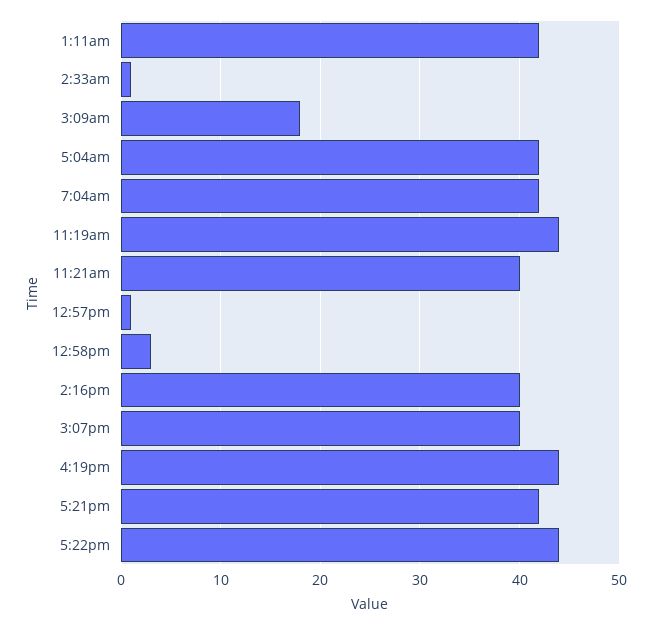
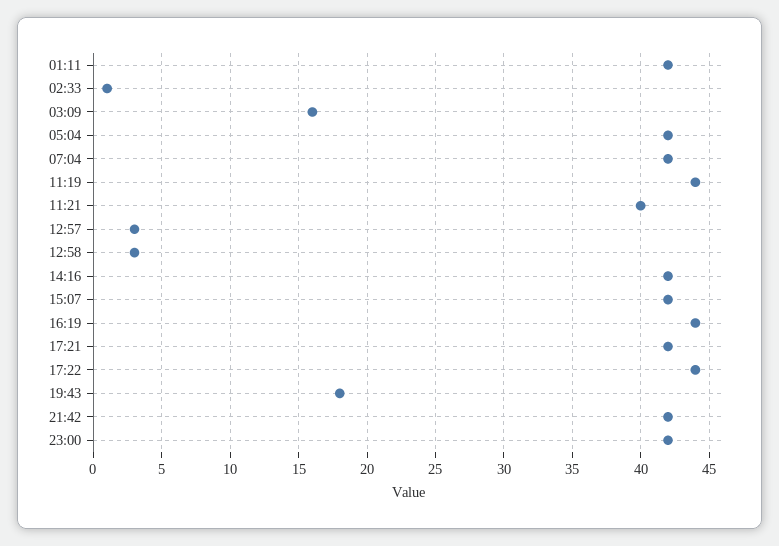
3:09am: 18 -> 16
12:57pm: 1 -> 3
2:16pm: 40 -> 42
3:07pm: 40 -> 42
19:43: none -> 18
21:42: none -> 42
23:00: none -> 42

